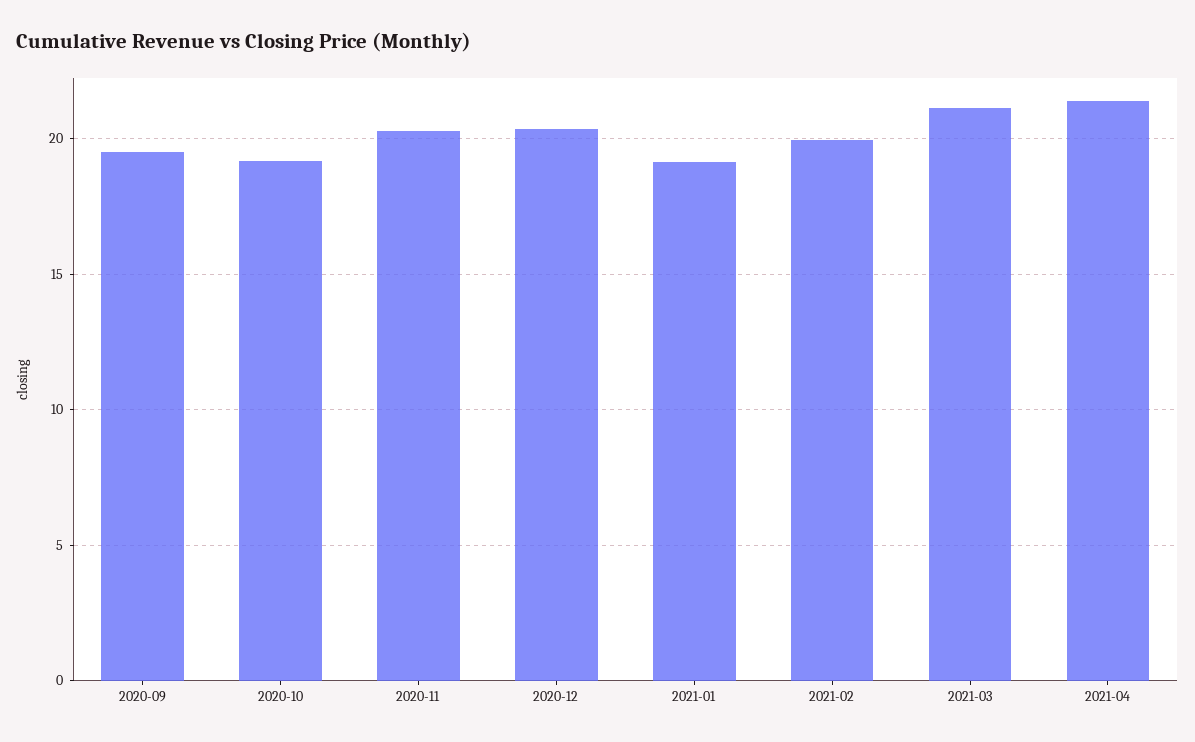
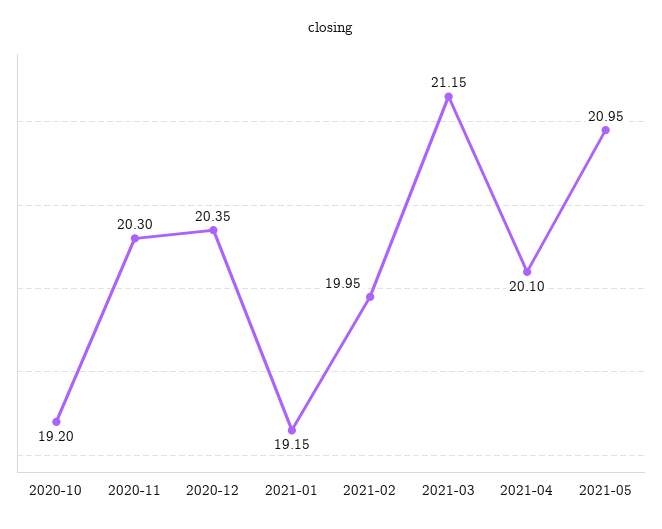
2020-09: 19.5 -> none
2021-04: 21.5 -> 20.1
2021-05: none -> 20.95

